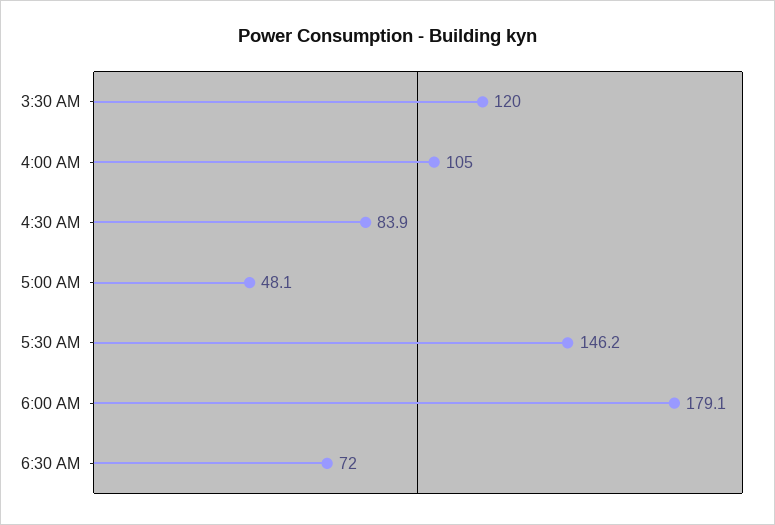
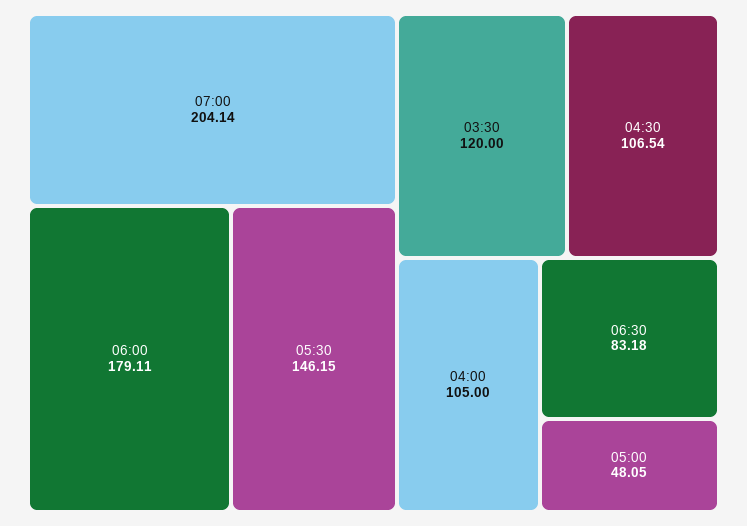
4:30 AM: 83.9 -> 106.54
6:30 AM: 72 -> 83.18
07:00: none -> 204.14

